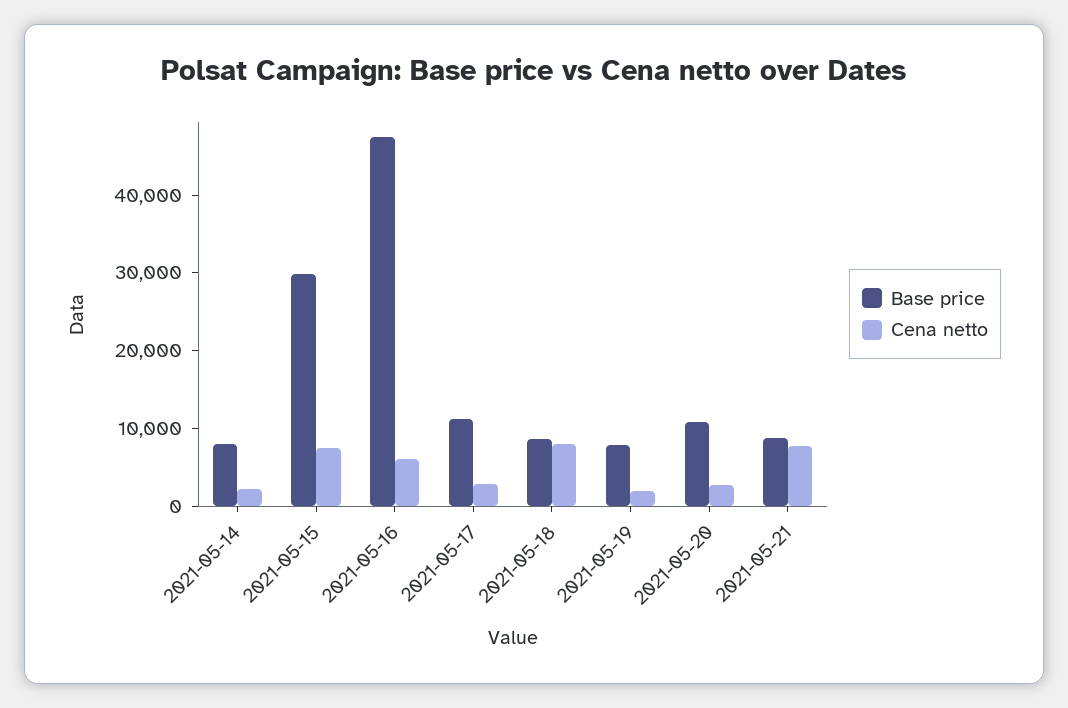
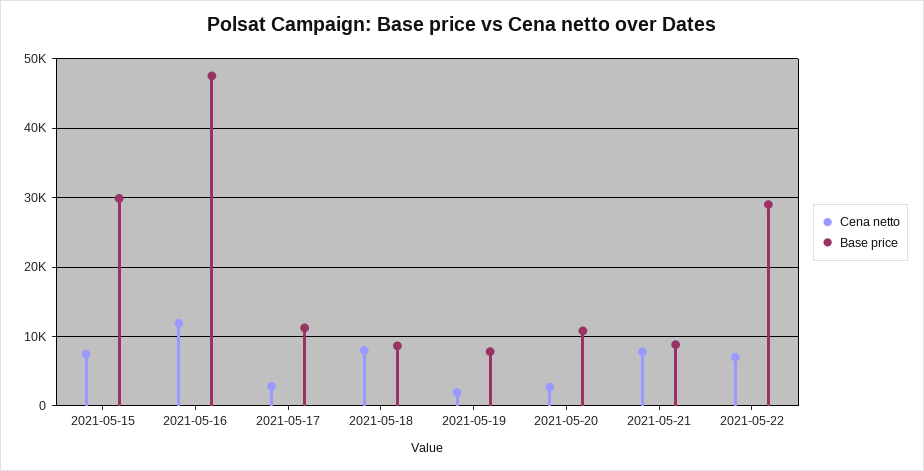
Base price, 2021-05-14: 8000 -> none
Cena netto, 2021-05-14: 2000 -> none
Cena netto, 2021-05-16: 6000 -> 12000
Cena netto, 2021-05-22: none -> 7000
Base price, 2021-05-22: none -> 29000

